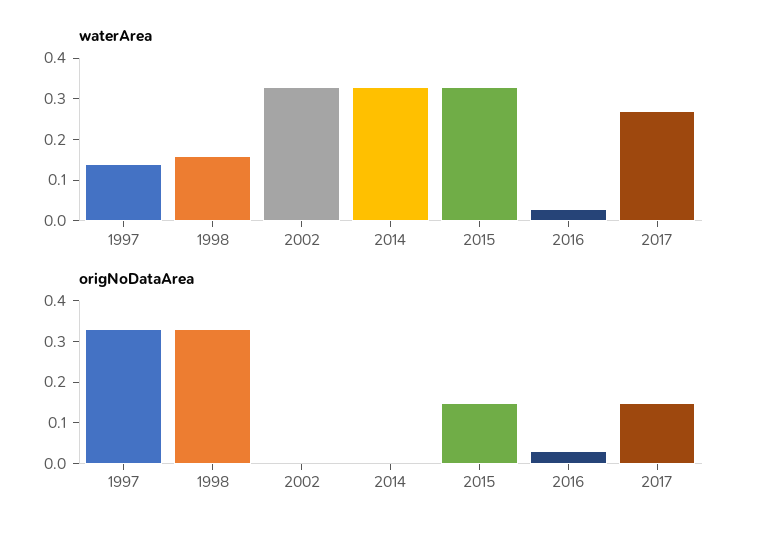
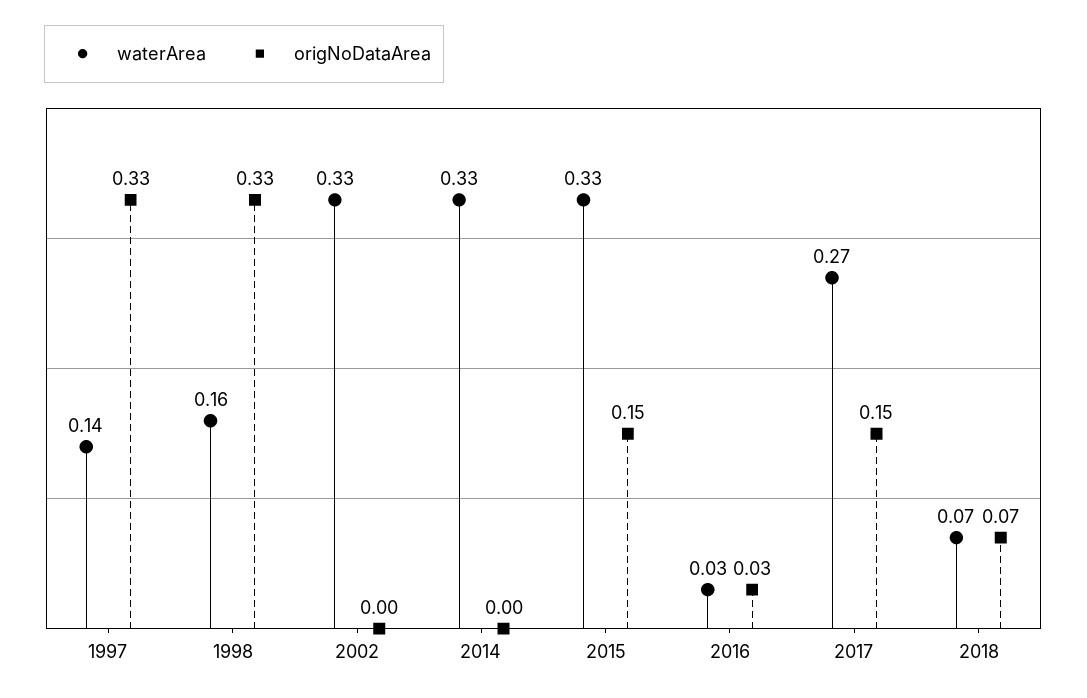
waterArea, 2018: none -> 0.07
origNoDataArea, 2018: none -> 0.07

